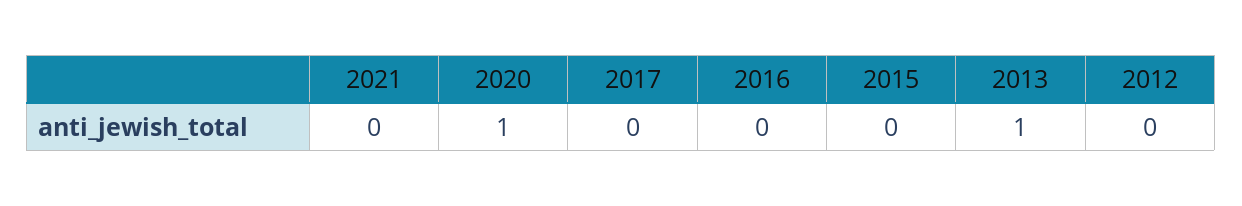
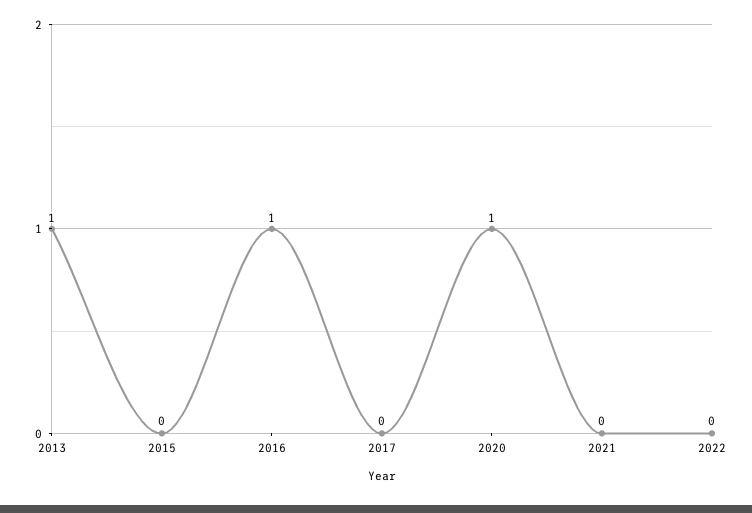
2016: 0 -> 1
2012: 0 -> none
2022: none -> 0

